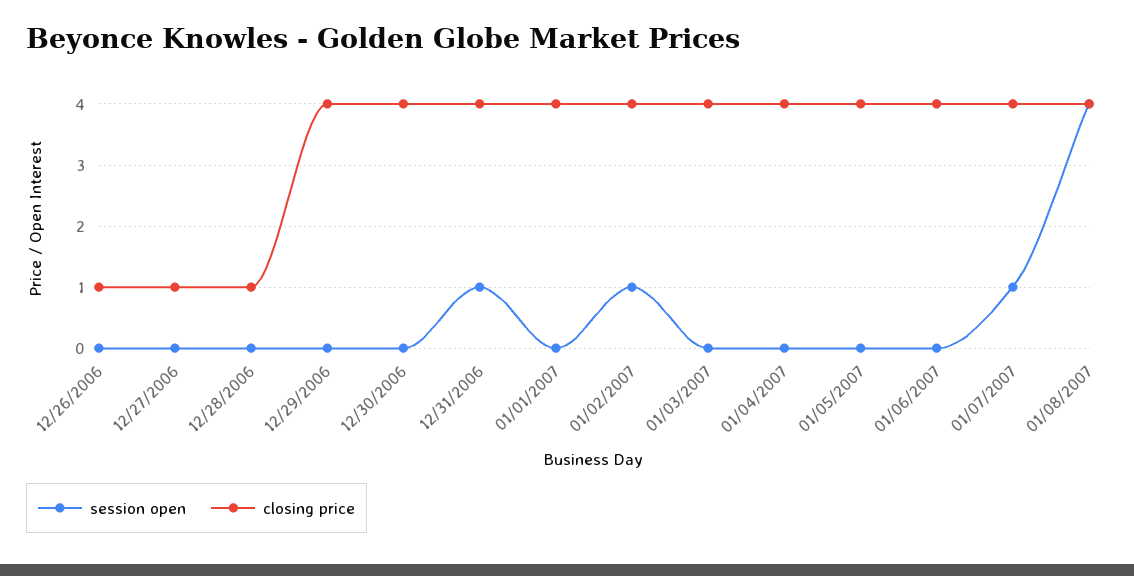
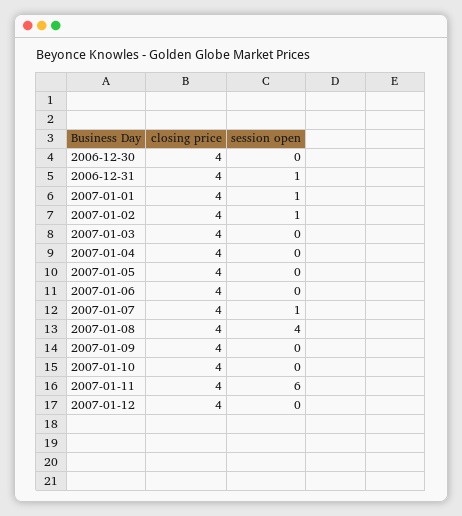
session open, 12/26/2006: 0 -> none
closing price, 12/26/2006: 1 -> none
session open, 12/27/2006: 0 -> none
closing price, 12/27/2006: 1 -> none
session open, 12/28/2006: 0 -> none
closing price, 12/28/2006: 1 -> none
session open, 12/29/2006: 0 -> none
closing price, 12/29/2006: 4 -> none
session open, 01/01/2007: 0 -> 1
closing price, 2007-01-09: none -> 4
session open, 2007-01-09: none -> 0
closing price, 2007-01-10: none -> 4
session open, 2007-01-10: none -> 0
closing price, 2007-01-11: none -> 4
session open, 2007-01-11: none -> 6
closing price, 2007-01-12: none -> 4
session open, 2007-01-12: none -> 0

